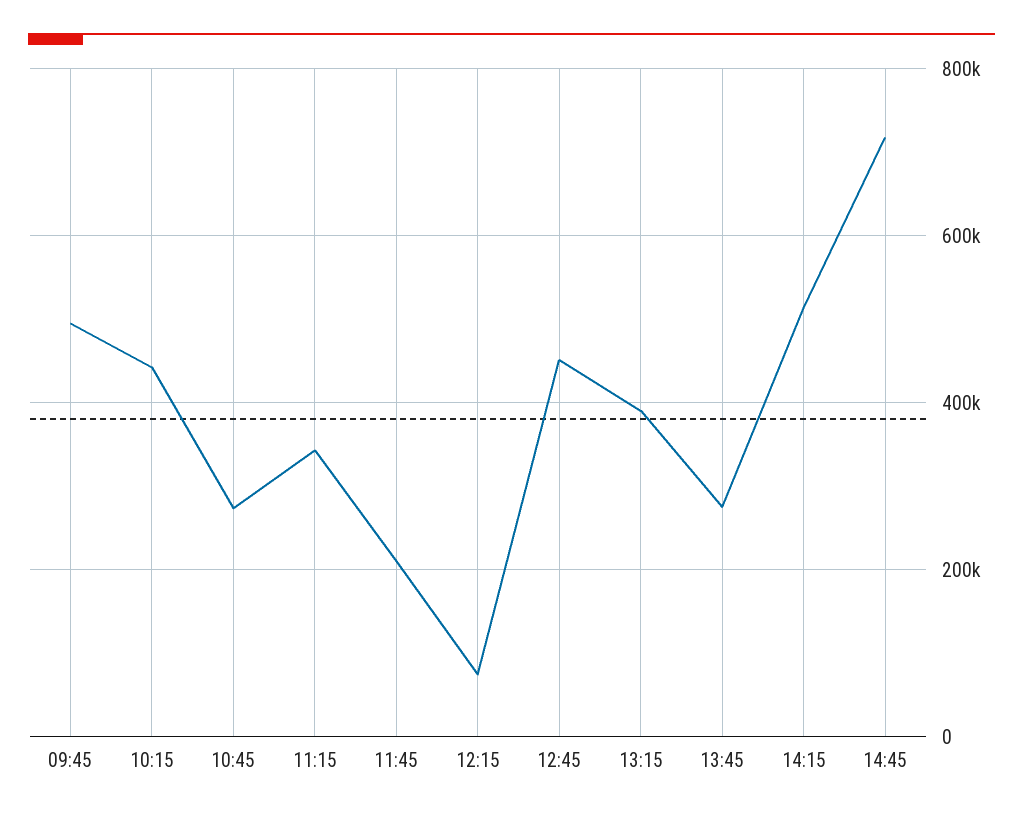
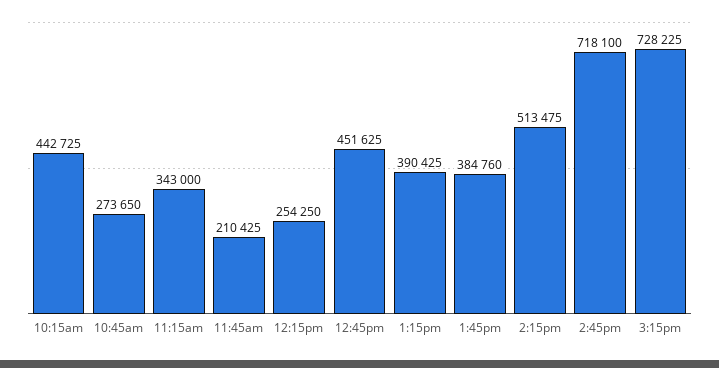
09:45: 500000 -> none
12:15: 80000 -> 254250
13:45: 280000 -> 384760
3:15pm: none -> 728225

